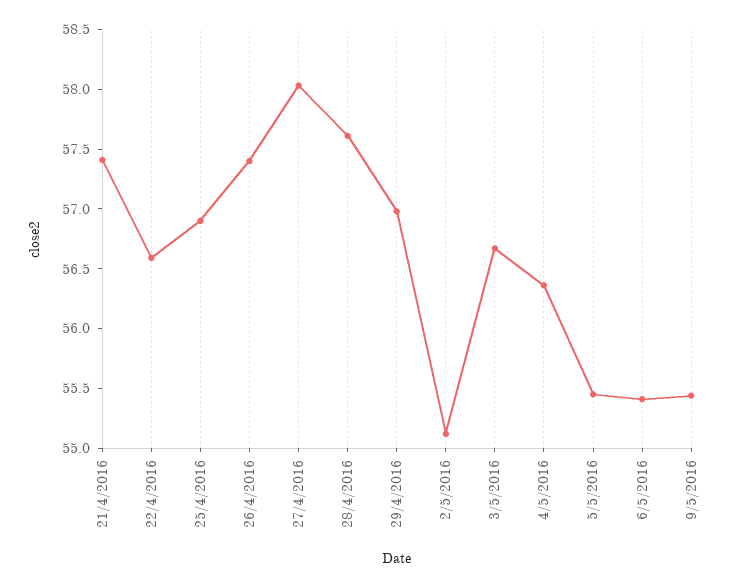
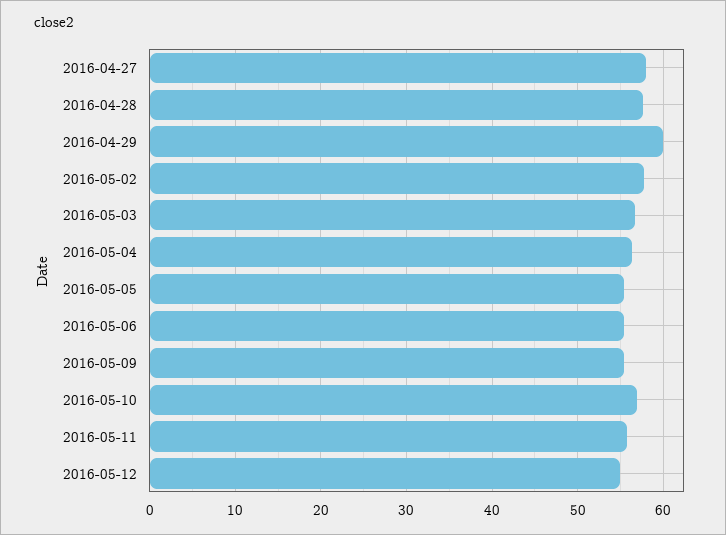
21/4/2016: 57.4 -> none
22/4/2016: 56.6 -> none
25/4/2016: 56.9 -> none
26/4/2016: 57.4 -> none
29/4/2016: 57 -> 60
2/5/2016: 55.1 -> 58
2016-05-10: none -> 57
2016-05-11: none -> 56
2016-05-12: none -> 55

